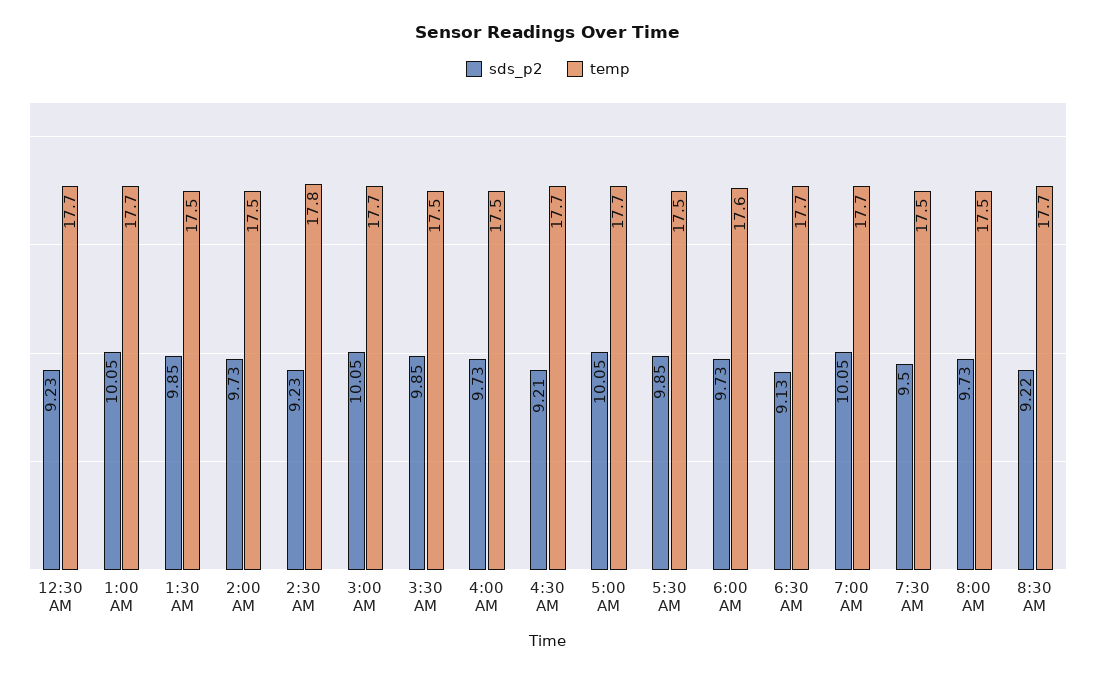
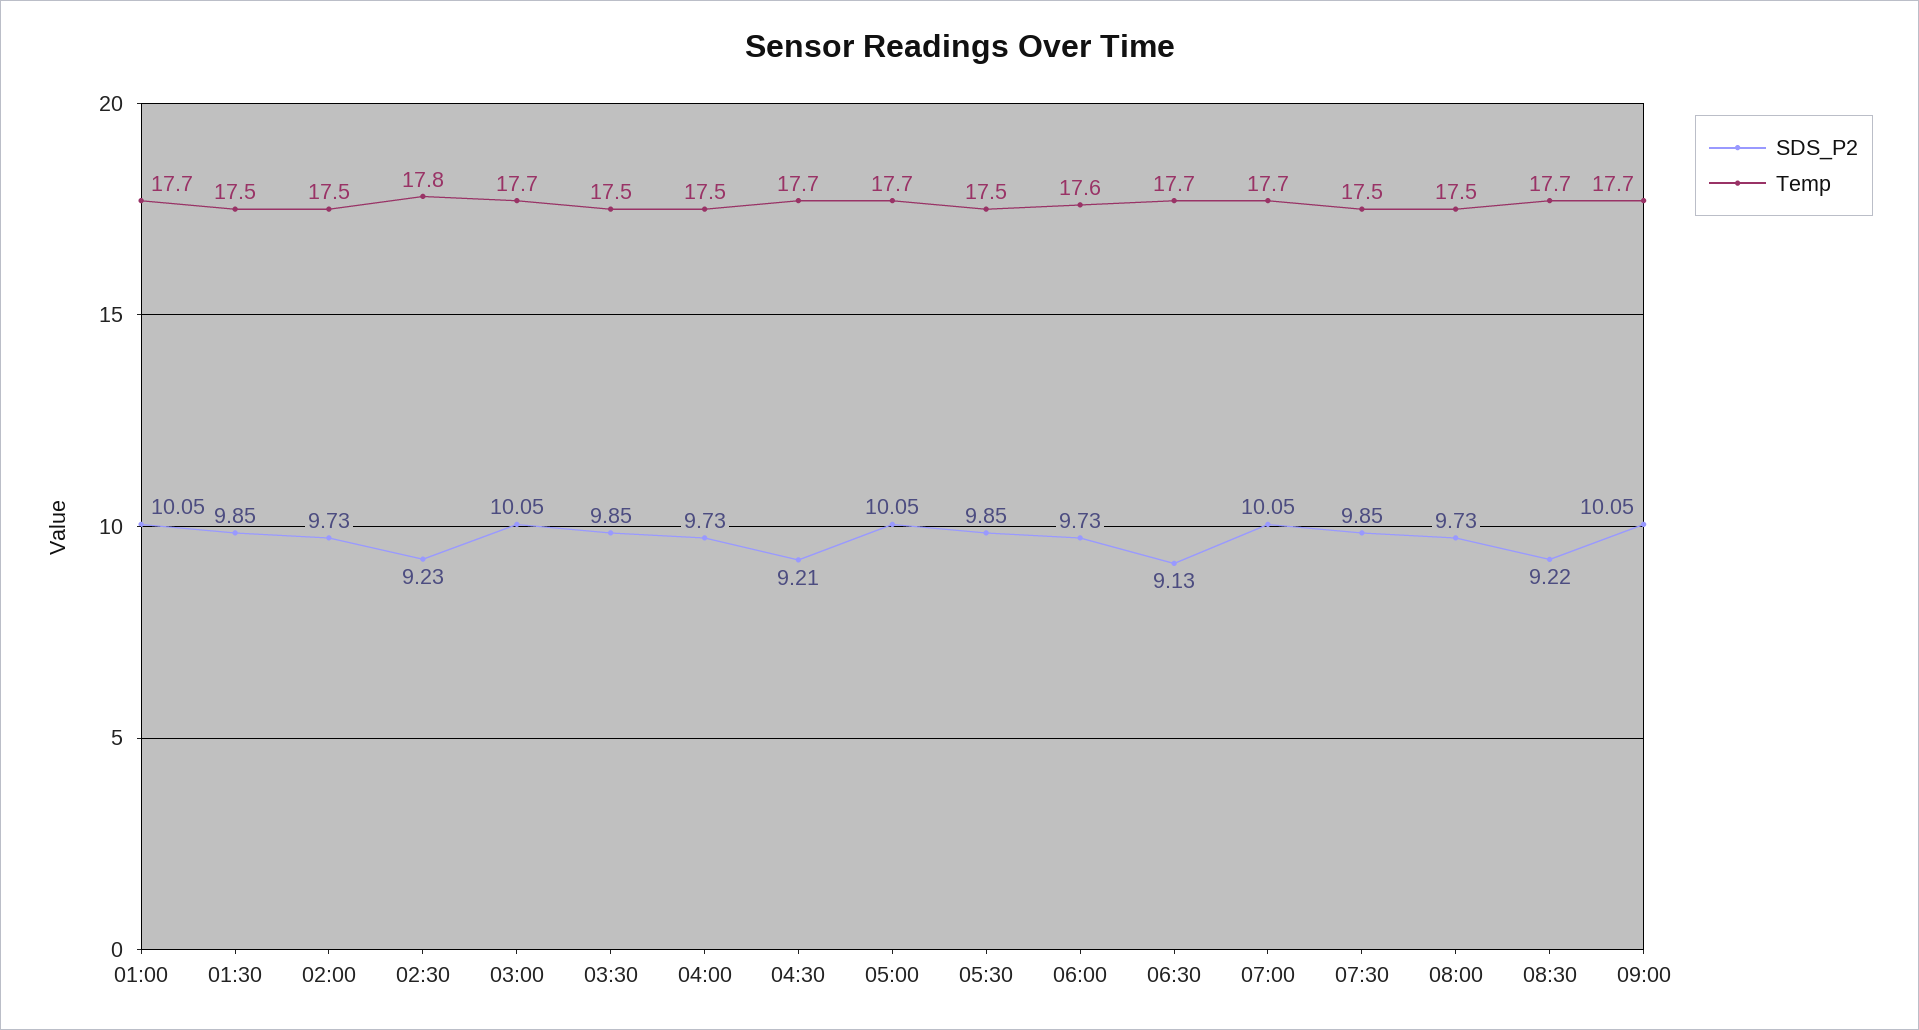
sds_p2, 12:30 AM: 9.23 -> none
temp, 12:30 AM: 17.7 -> none
sds_p2, 7:30 AM: 9.5 -> 9.85
sds_p2, 09:00: none -> 10.05
temp, 09:00: none -> 17.7

